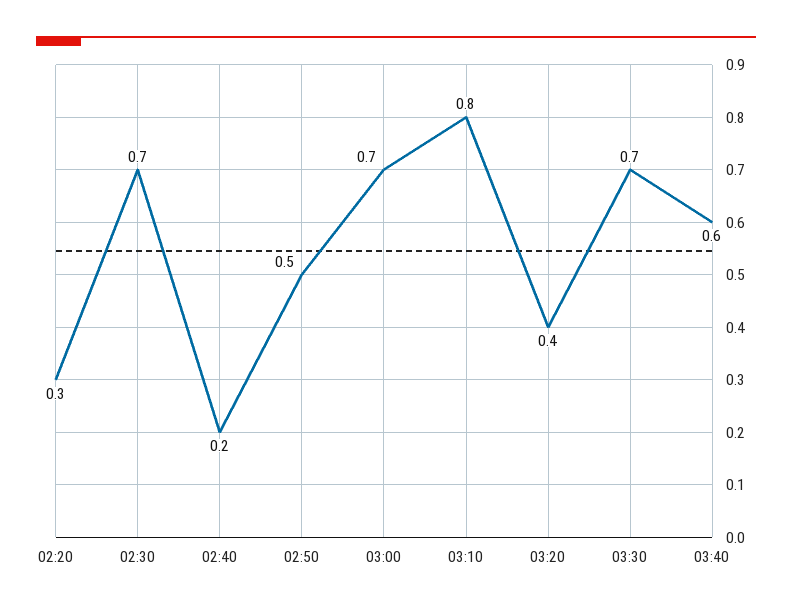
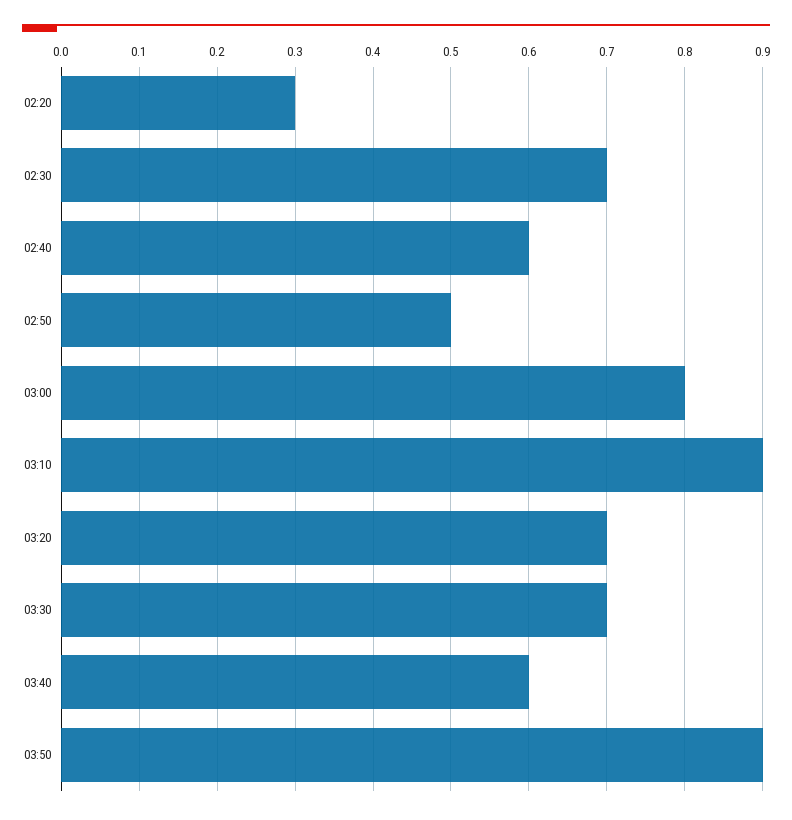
02:40: 0.2 -> 0.6
03:00: 0.7 -> 0.8
03:10: 0.8 -> 0.9
03:20: 0.4 -> 0.7
03:50: none -> 0.9

